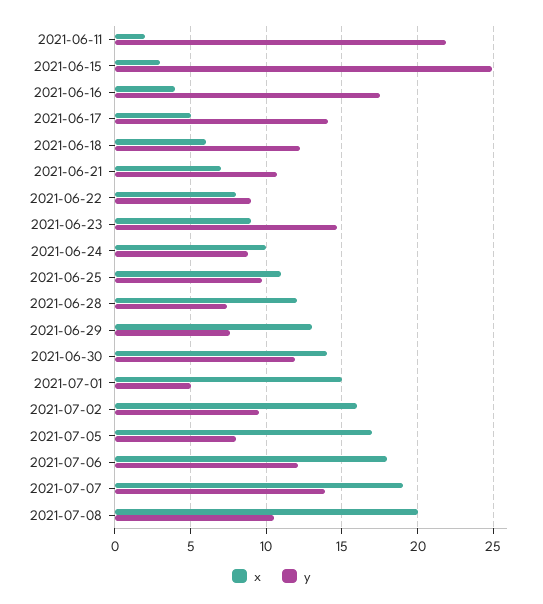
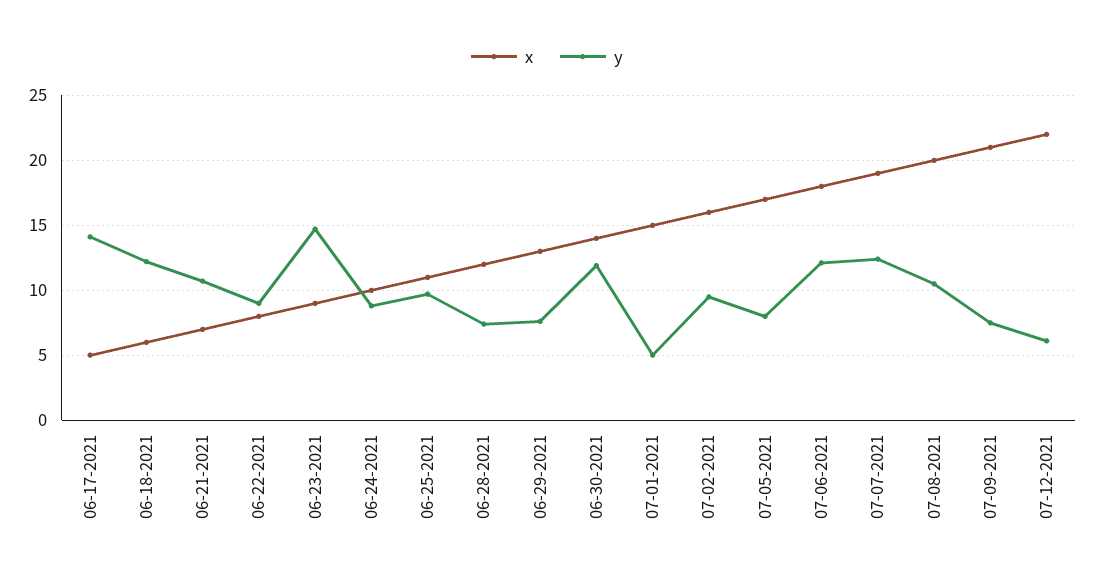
x, 2021-06-11: 2 -> none
y, 2021-06-11: 22 -> none
x, 2021-06-15: 3 -> none
y, 2021-06-15: 25 -> none
x, 2021-06-16: 4 -> none
y, 2021-06-16: 17.5 -> none
y, 2021-07-07: 14 -> 12.5
x, 07-09-2021: none -> 21
y, 07-09-2021: none -> 7.5
x, 07-12-2021: none -> 22
y, 07-12-2021: none -> 6

